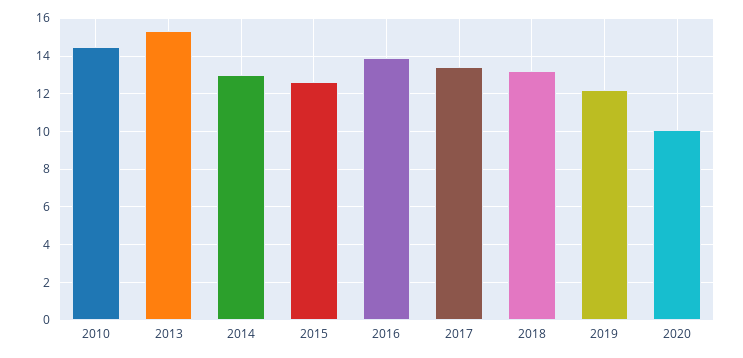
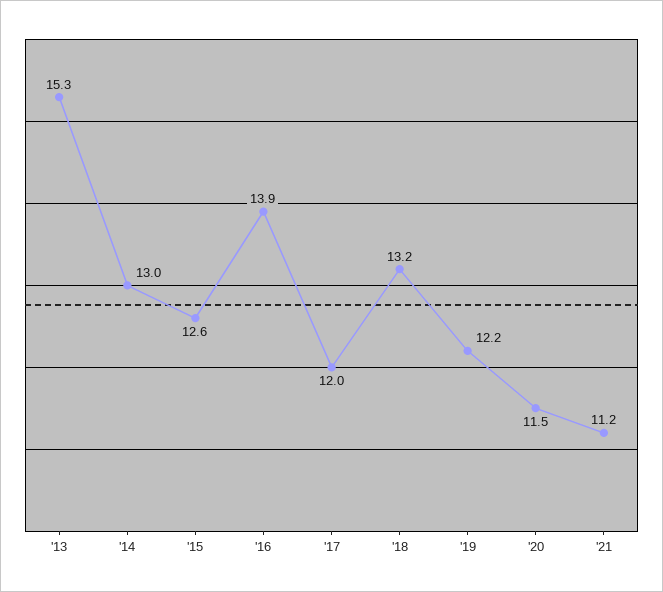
2010: 14.5 -> none
2017: 13.5 -> 12
2020: 10 -> 11.5
'21: none -> 11.2

